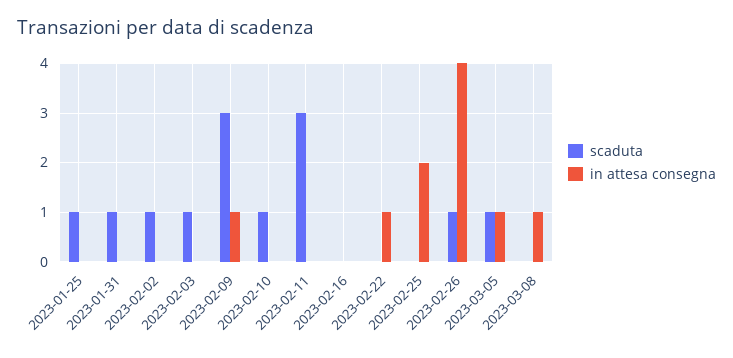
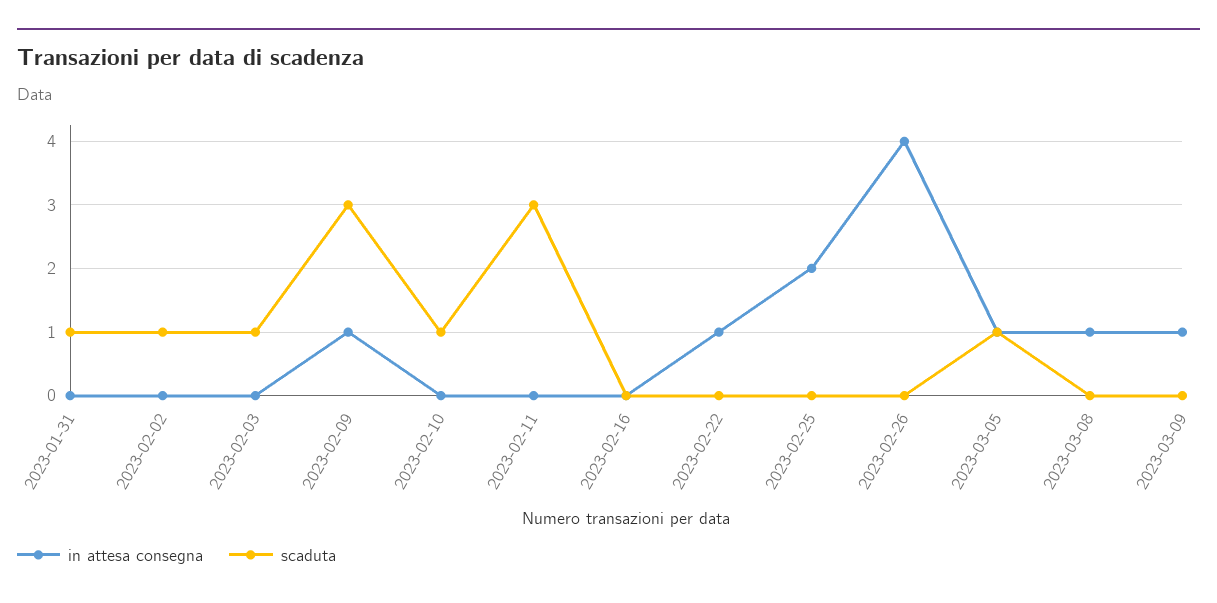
scaduta, 2023-01-25: 1 -> none
in attesa consegna, 2023-01-25: 0 -> none
scaduta, 2023-02-26: 1 -> 0
in attesa consegna, 2023-03-09: none -> 1
scaduta, 2023-03-09: none -> 0

